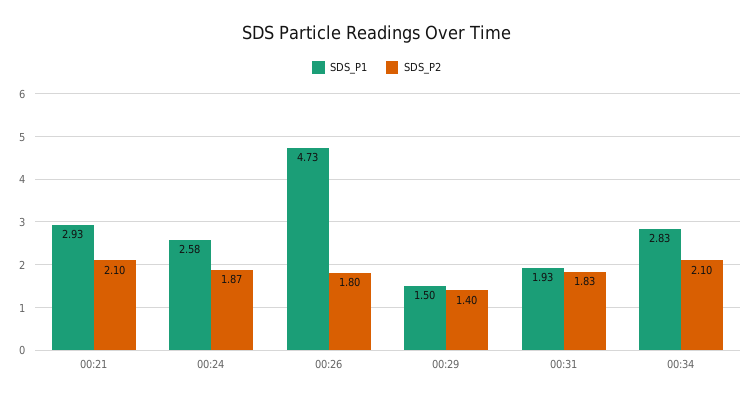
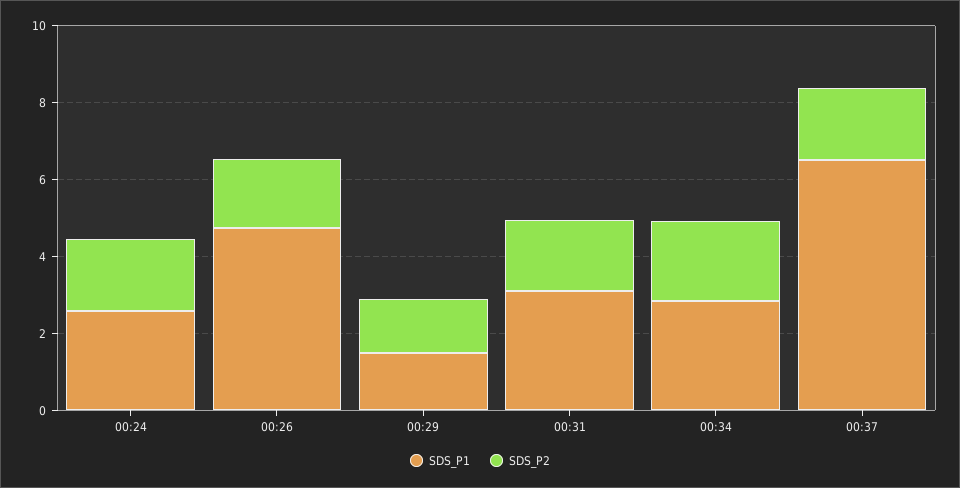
SDS_P1, 00:21: 2.93 -> none
SDS_P2, 00:21: 2.1 -> none
SDS_P1, 00:31: 1.93 -> 3
SDS_P1, 00:37: none -> 6.5
SDS_P2, 00:37: none -> 2

